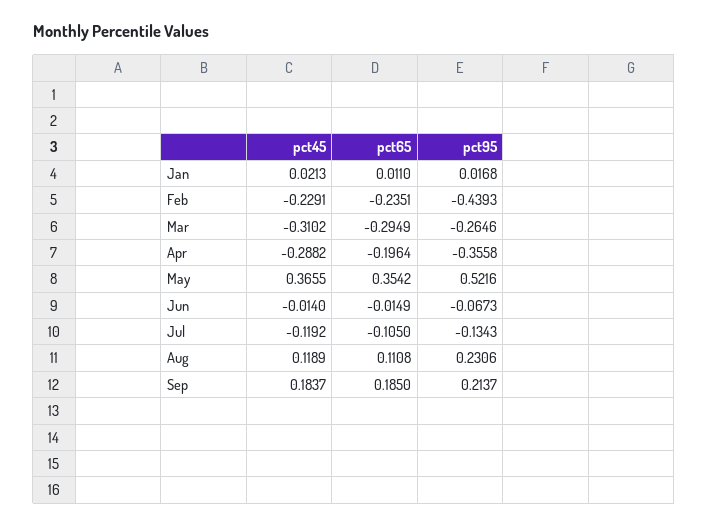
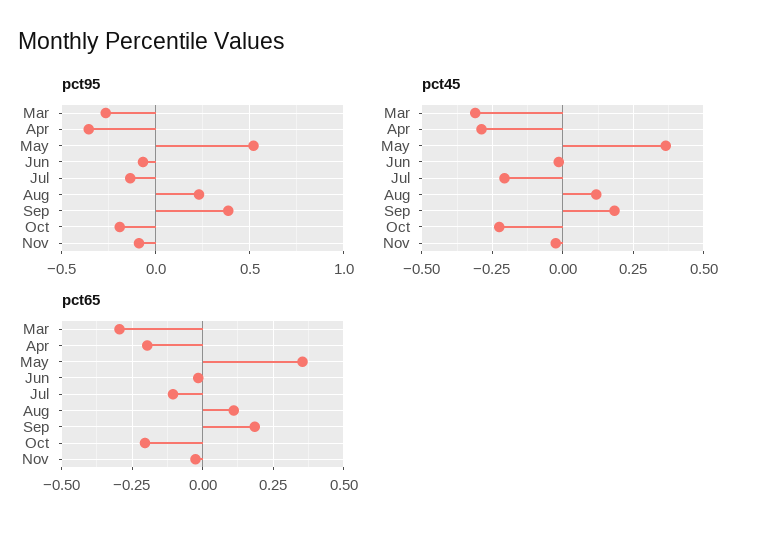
pct45, Jan: 0.0213 -> none
pct65, Jan: 0.011 -> none
pct95, Jan: 0.0168 -> none
pct45, Feb: -0.2291 -> none
pct65, Feb: -0.2351 -> none
pct95, Feb: -0.4393 -> none
pct45, Jul: -0.1192 -> -0.2
pct95, Sep: 0.2137 -> 0.4
pct95, Oct: none -> -0.2
pct95, Nov: none -> -0.1
pct45, Oct: none -> -0.225
pct45, Nov: none -> -0.025
pct65, Oct: none -> -0.2
pct65, Nov: none -> -0.025

